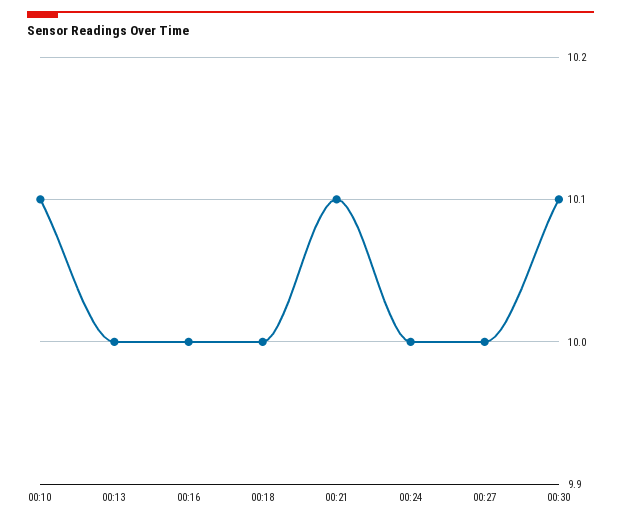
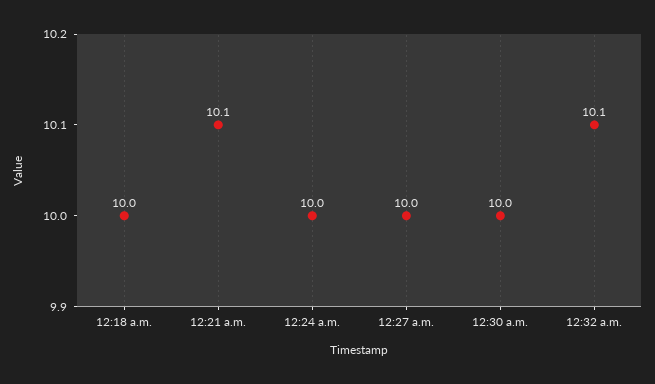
00:10: 10.1 -> none
00:13: 10 -> none
00:16: 10 -> none
00:30: 10.1 -> 10
12:32 a.m.: none -> 10.1

